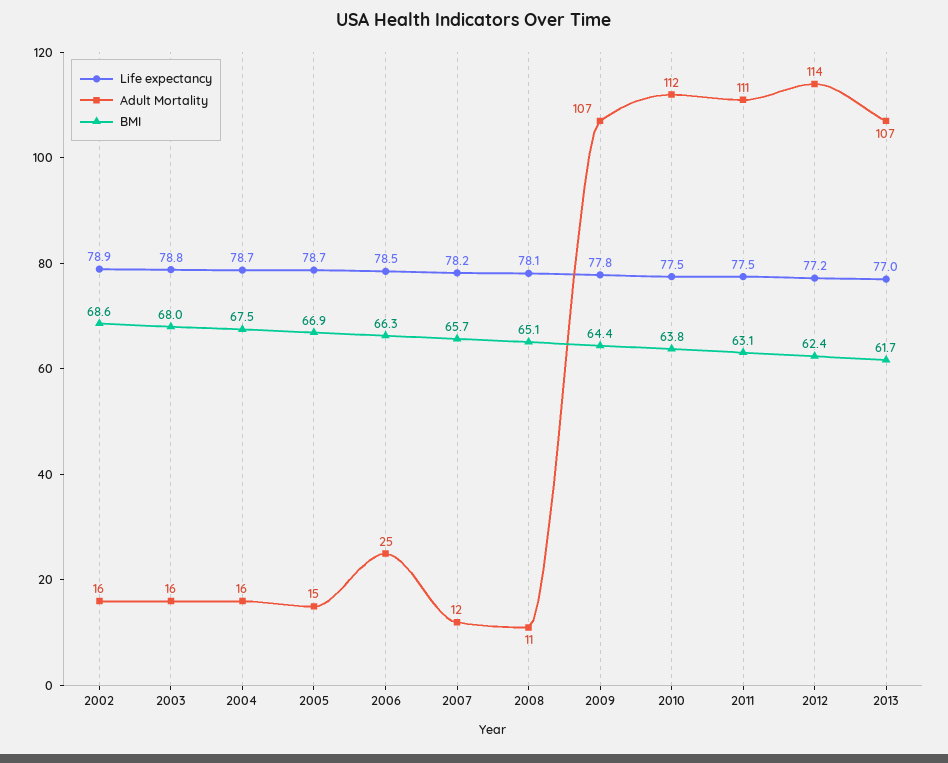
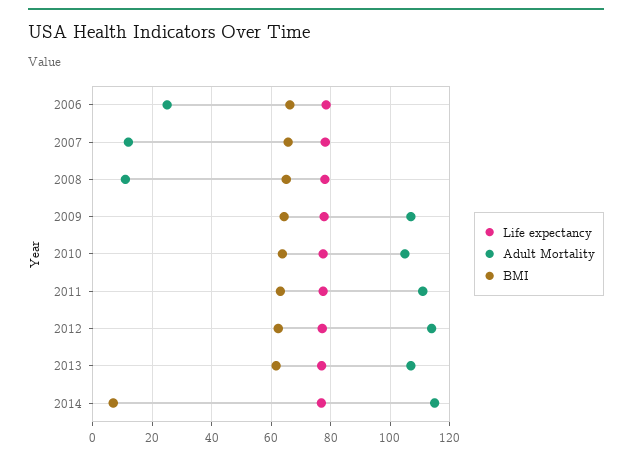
Life expectancy, 2002: 78.9 -> none
Adult Mortality, 2002: 16 -> none
BMI, 2002: 68.6 -> none
Life expectancy, 2003: 78.8 -> none
Adult Mortality, 2003: 16 -> none
BMI, 2003: 68 -> none
Life expectancy, 2004: 78.7 -> none
Adult Mortality, 2004: 16 -> none
BMI, 2004: 67.5 -> none
Life expectancy, 2005: 78.7 -> none
Adult Mortality, 2005: 15 -> none
BMI, 2005: 66.9 -> none
Adult Mortality, 2010: 112 -> 105
Life expectancy, 2014: none -> 77.5
Adult Mortality, 2014: none -> 115
BMI, 2014: none -> 7.5

